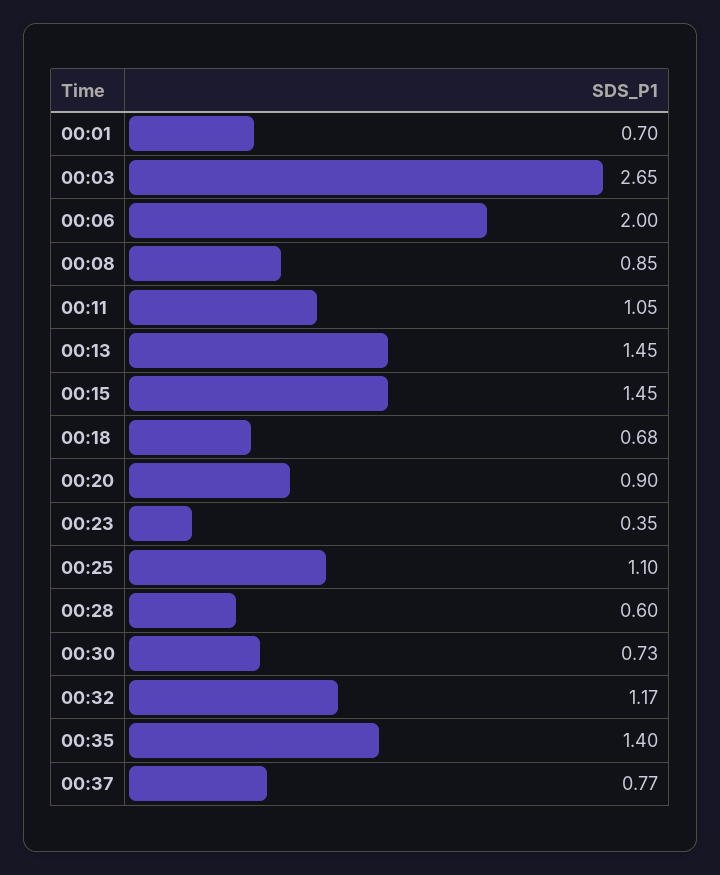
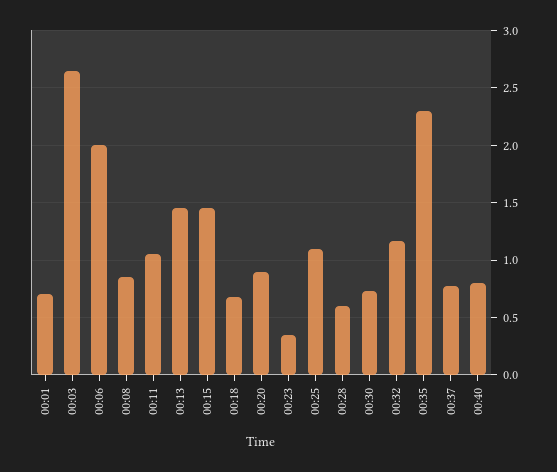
00:35: 1.4 -> 2.3
00:40: none -> 0.8

